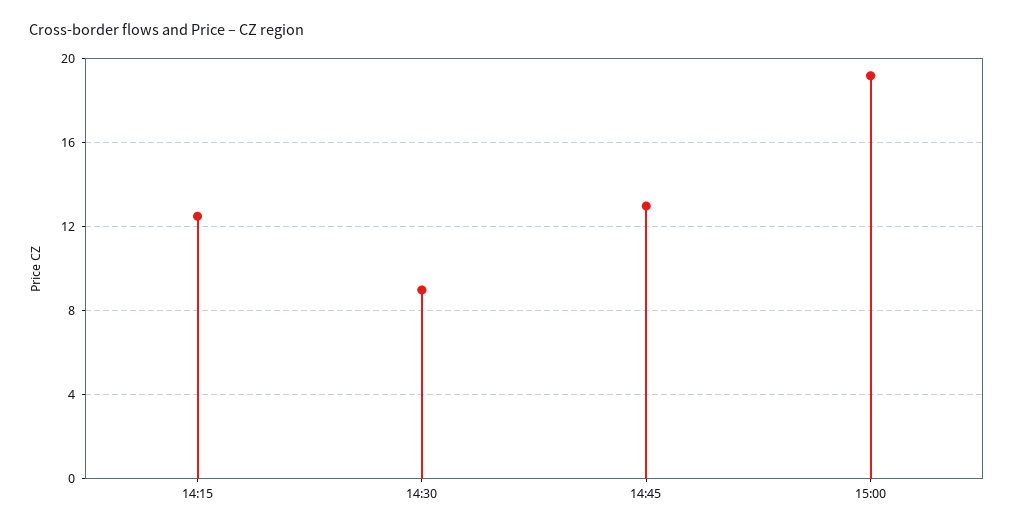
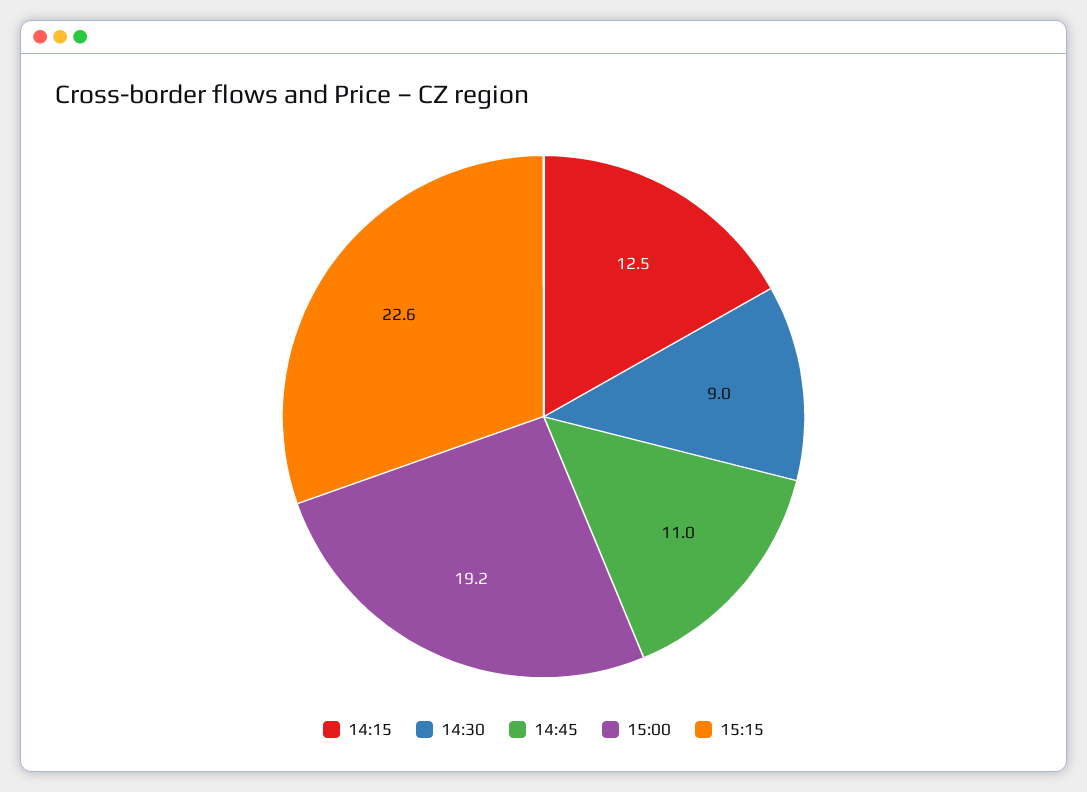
14:45: 13 -> 11
15:15: none -> 22.6

